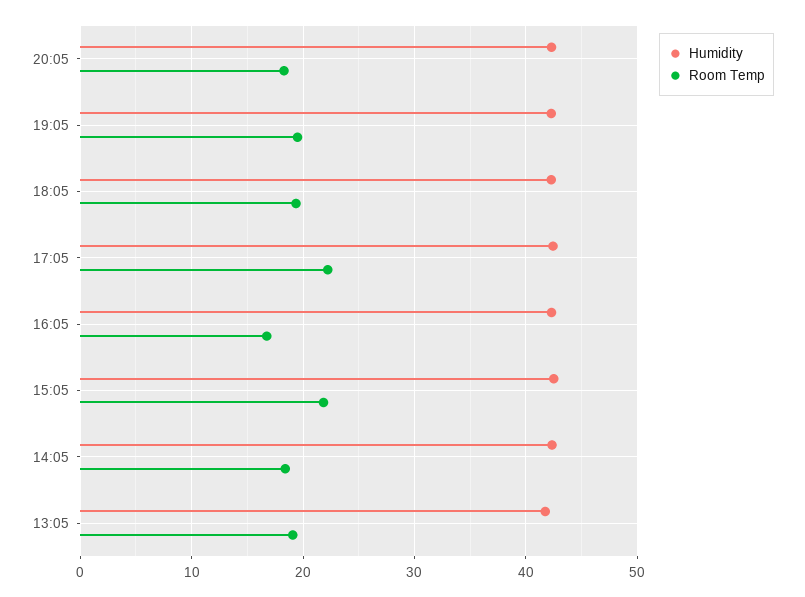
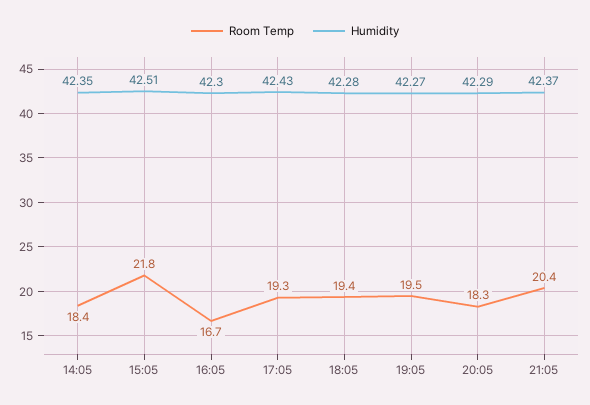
Room Temp, 17:05: 22 -> 19.3
Humidity, 13:05: 42 -> none
Room Temp, 13:05: 19 -> none
Room Temp, 21:05: none -> 20.4
Humidity, 21:05: none -> 42.37

